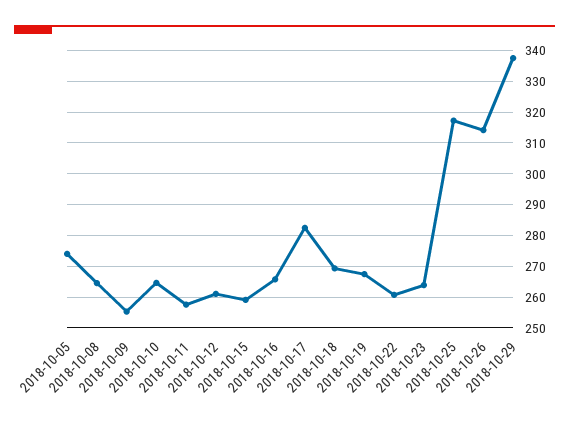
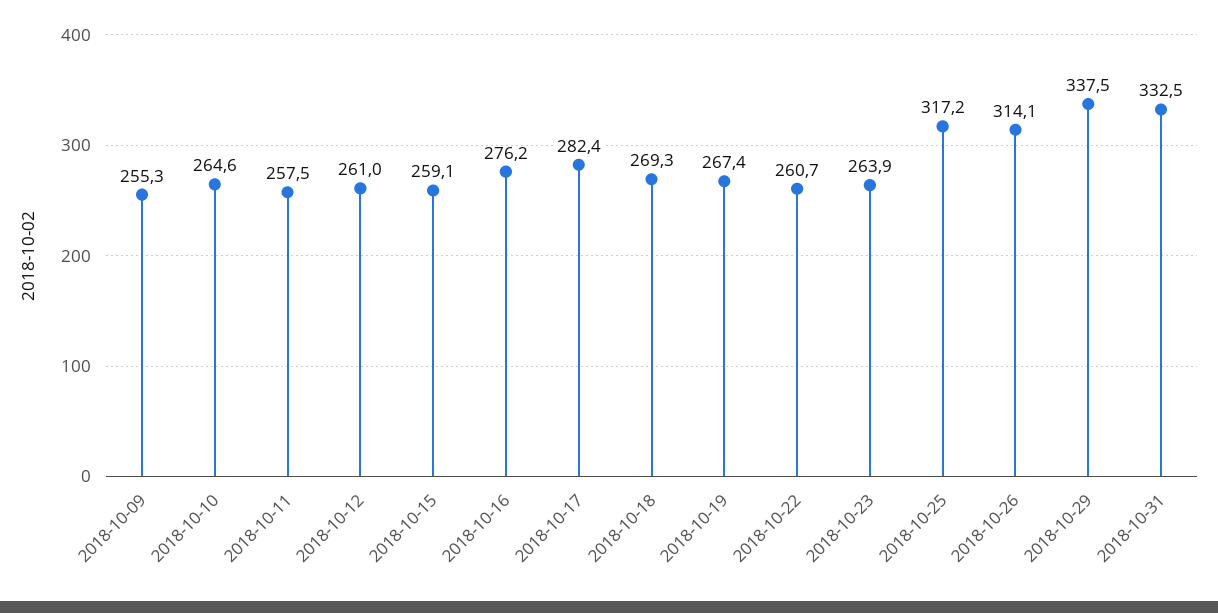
2018-10-05: 274 -> none
2018-10-08: 264 -> none
2018-10-16: 266 -> 276.2
2018-10-31: none -> 332.5

